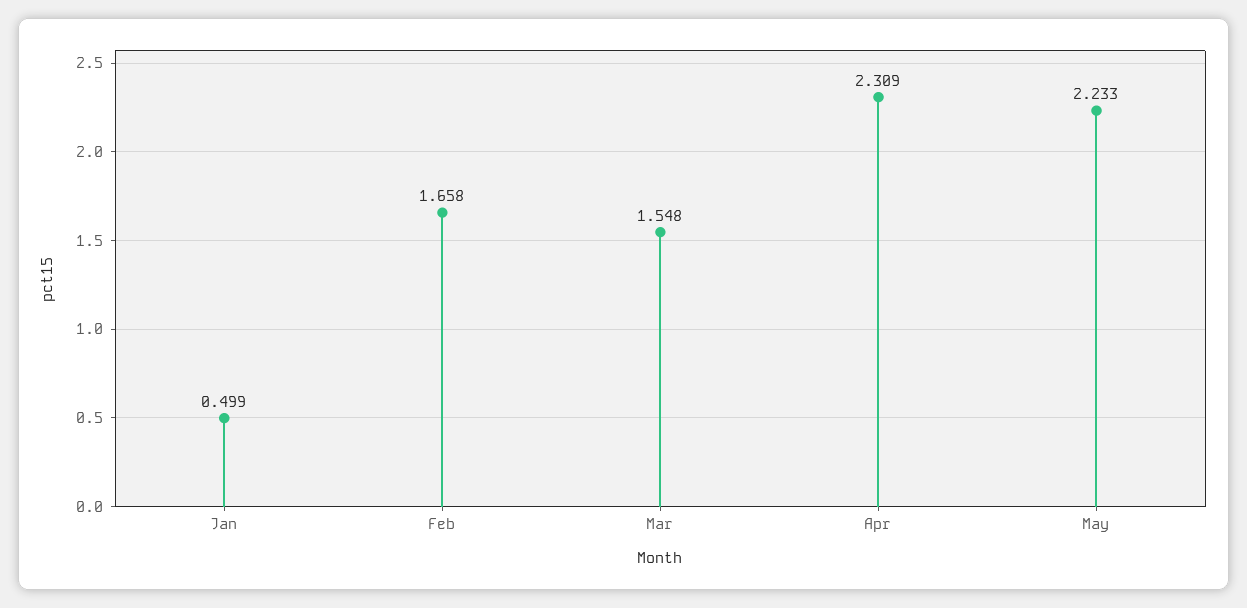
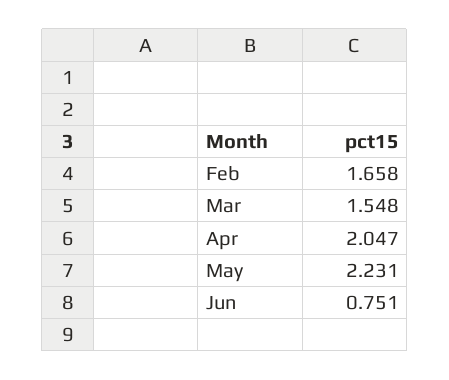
Jan: 0.499 -> none
Apr: 2.309 -> 2.047
May: 2.233 -> 2.231
Jun: none -> 0.751

